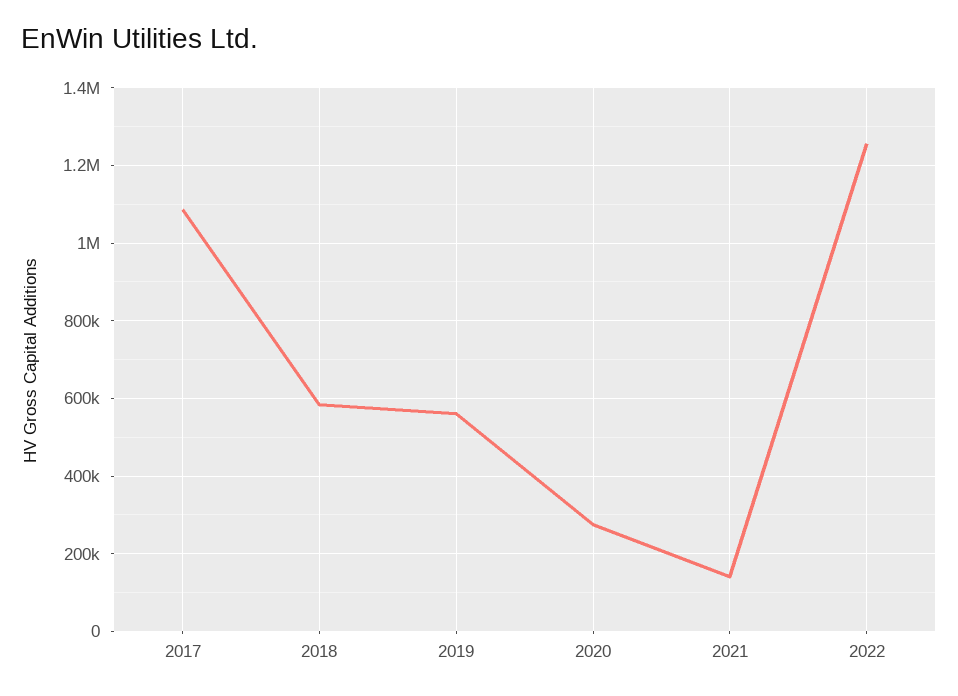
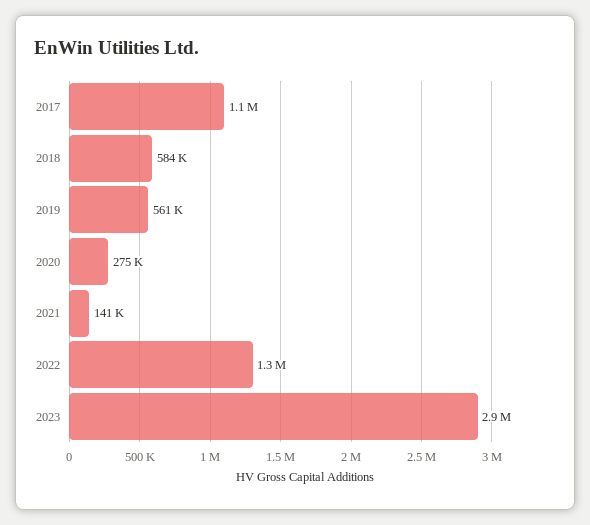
2023: none -> 2900000

